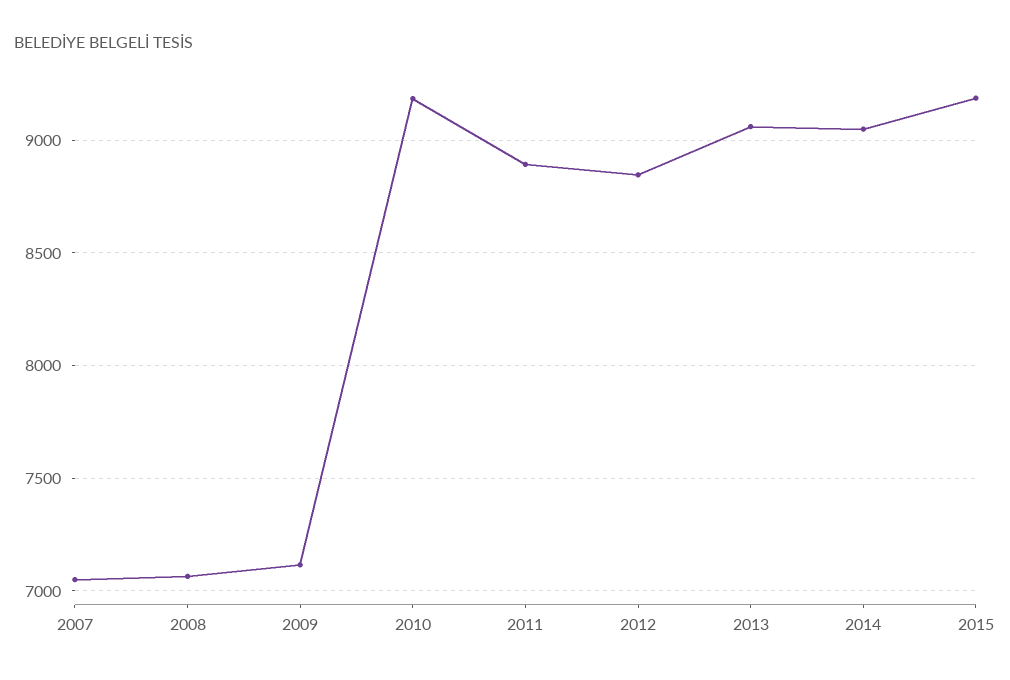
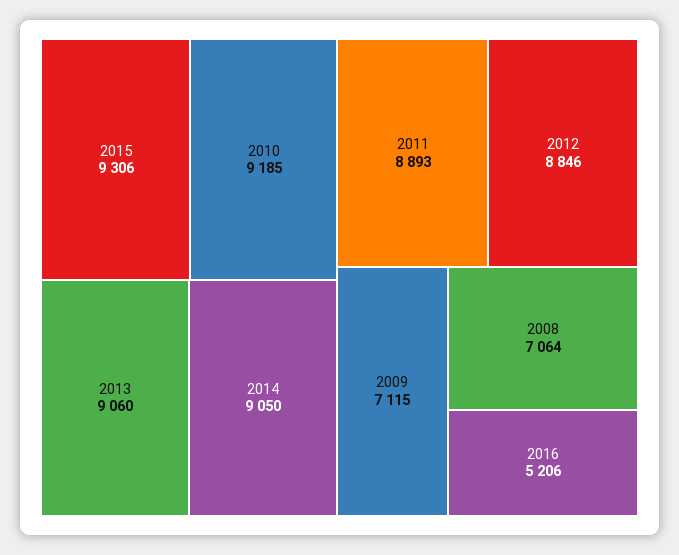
2007: 7050 -> none
2015: 9200 -> 9306
2016: none -> 5206

